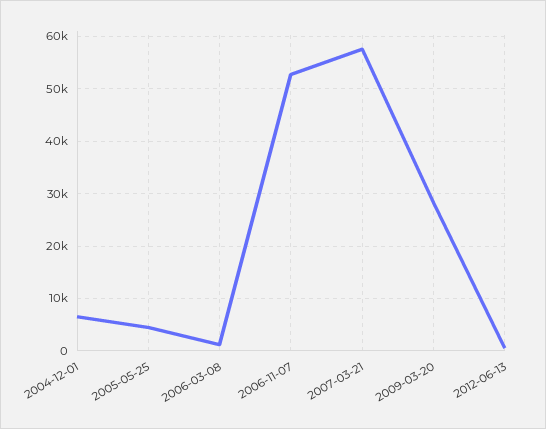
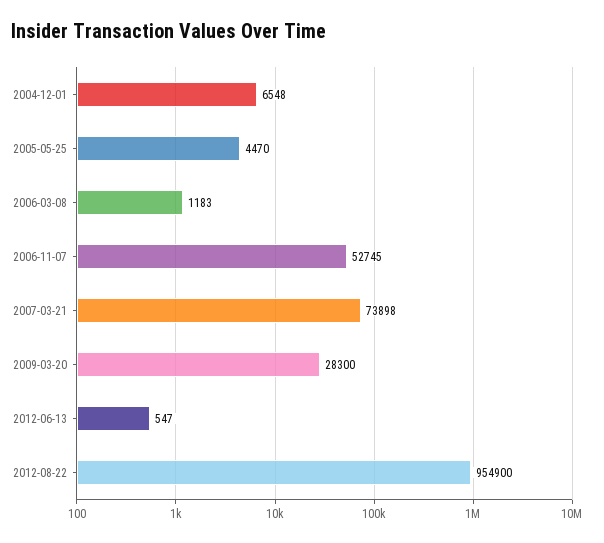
2007-03-21: 58000 -> 73898
2012-08-22: none -> 954900

